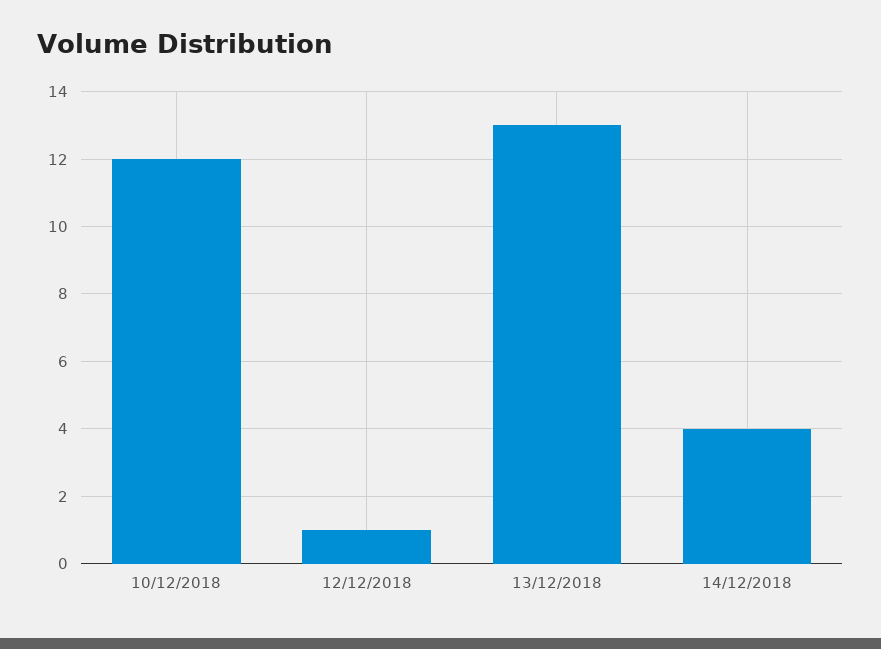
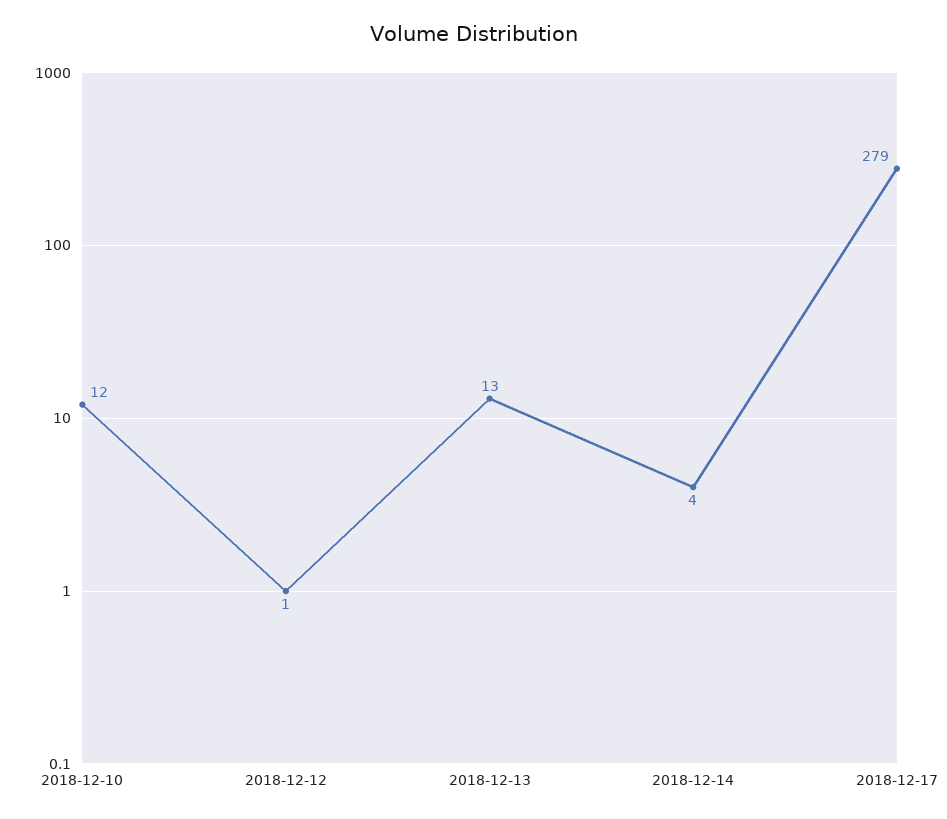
2018-12-17: none -> 279

